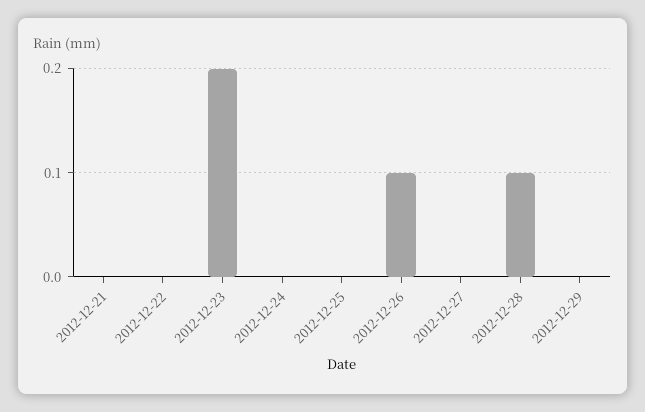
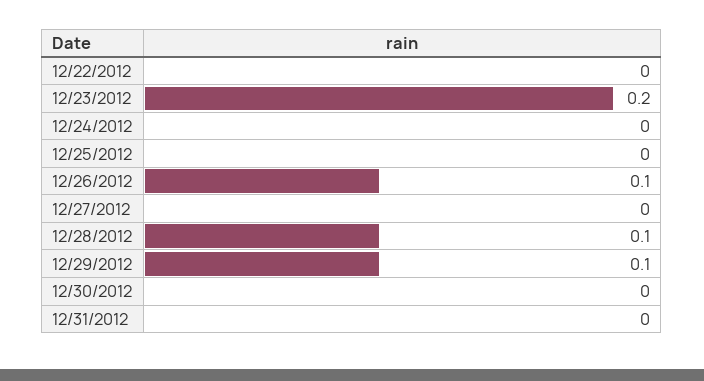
2012-12-21: 0 -> none
2012-12-29: 0 -> 0.1
12/30/2012: none -> 0
12/31/2012: none -> 0

